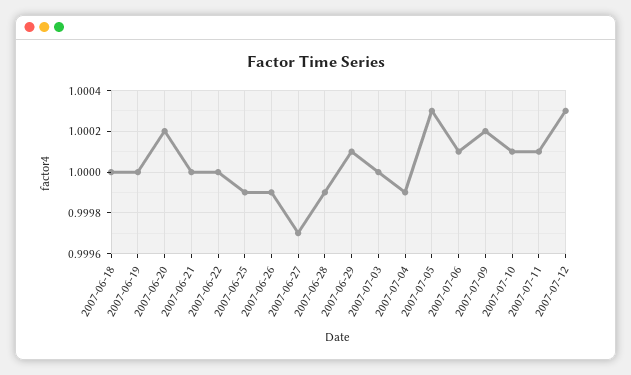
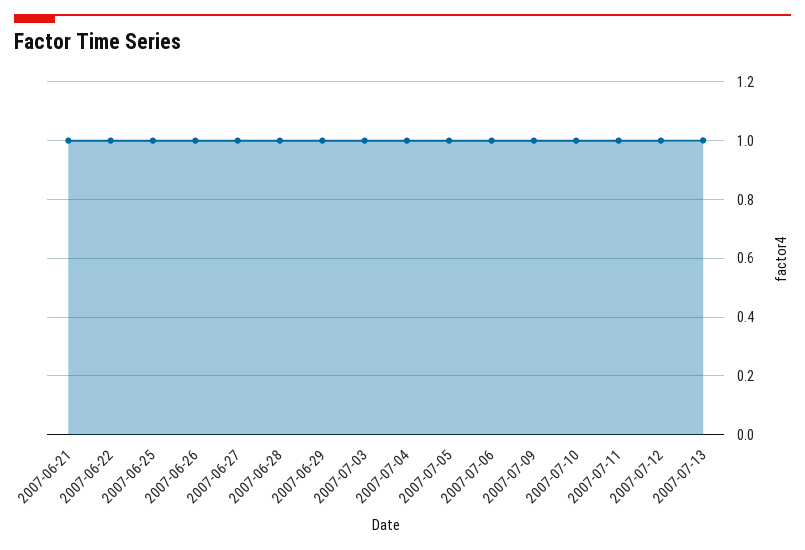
2007-06-18: 1 -> none
2007-06-19: 1 -> none
2007-06-20: 1.0002 -> none
2007-07-13: none -> 1

